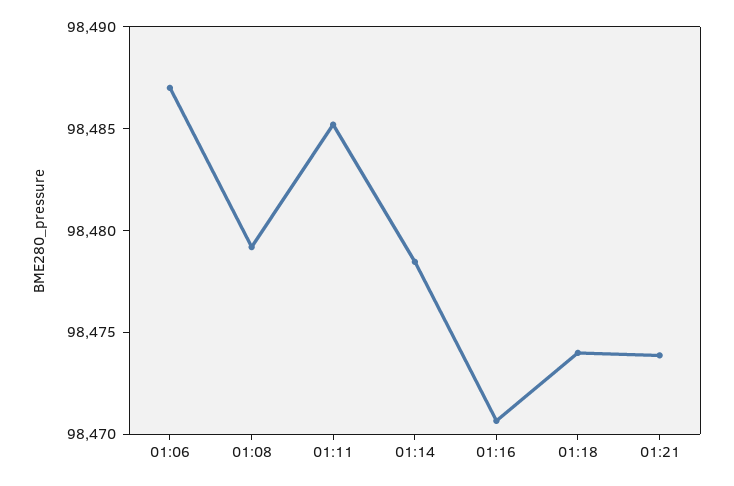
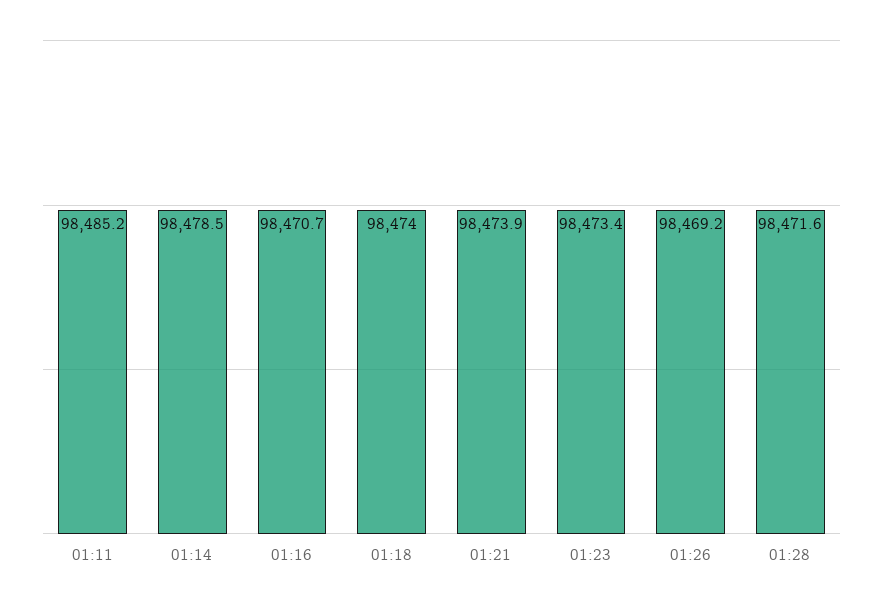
01:06: 98487 -> none
01:08: 98479 -> none
01:23: none -> 98473.4
01:26: none -> 98469.2
01:28: none -> 98471.6

